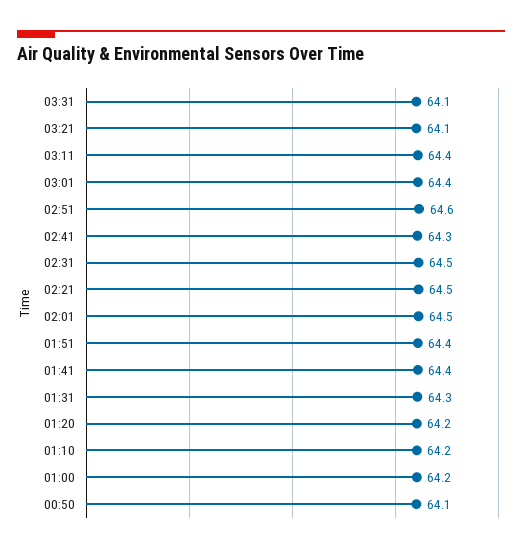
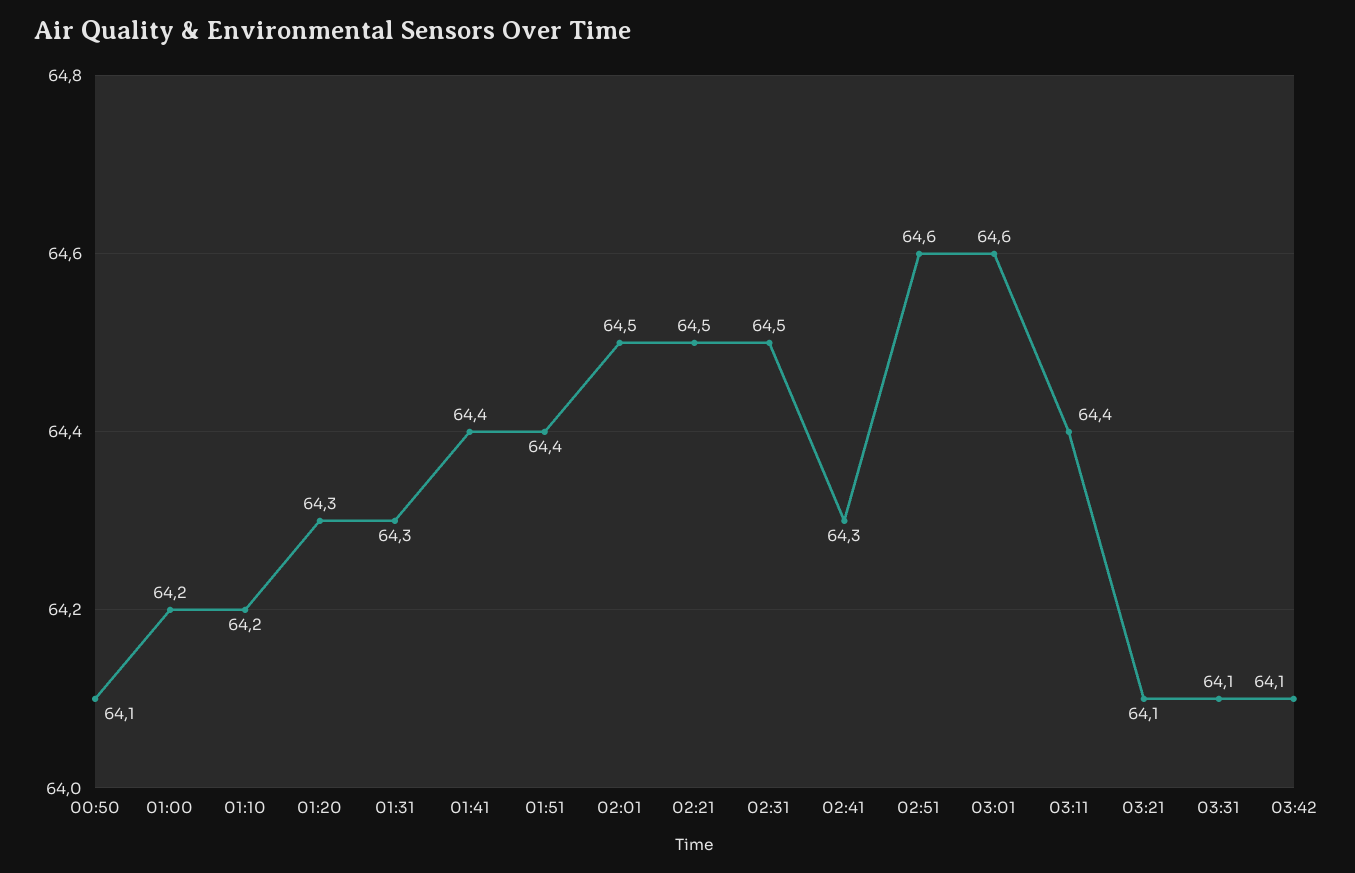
03:01: 64.4 -> 64.6
01:20: 64.2 -> 64.3
03:42: none -> 64.1

